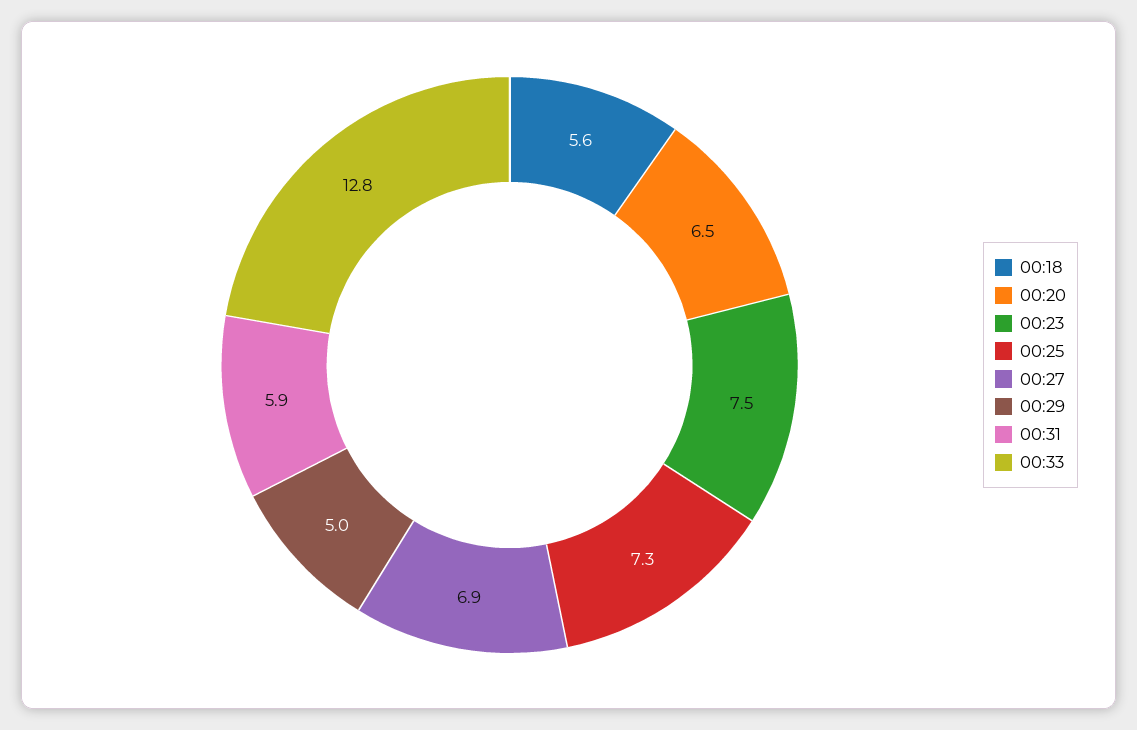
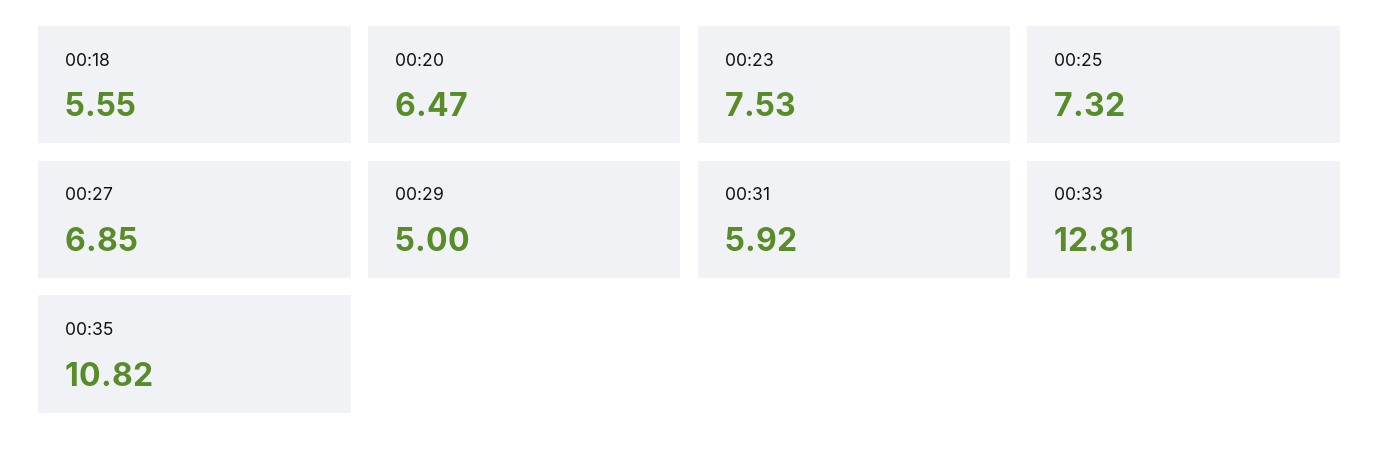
00:35: none -> 10.82

